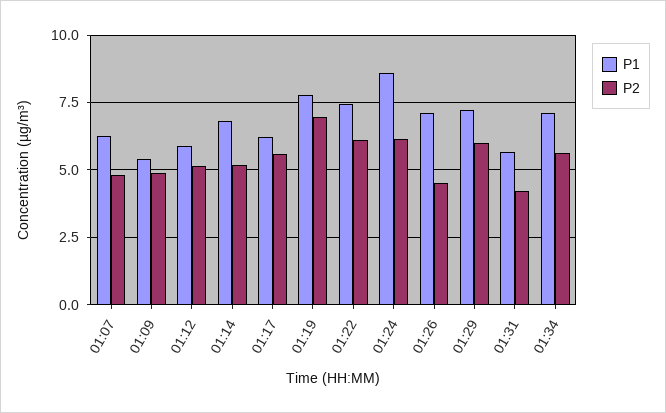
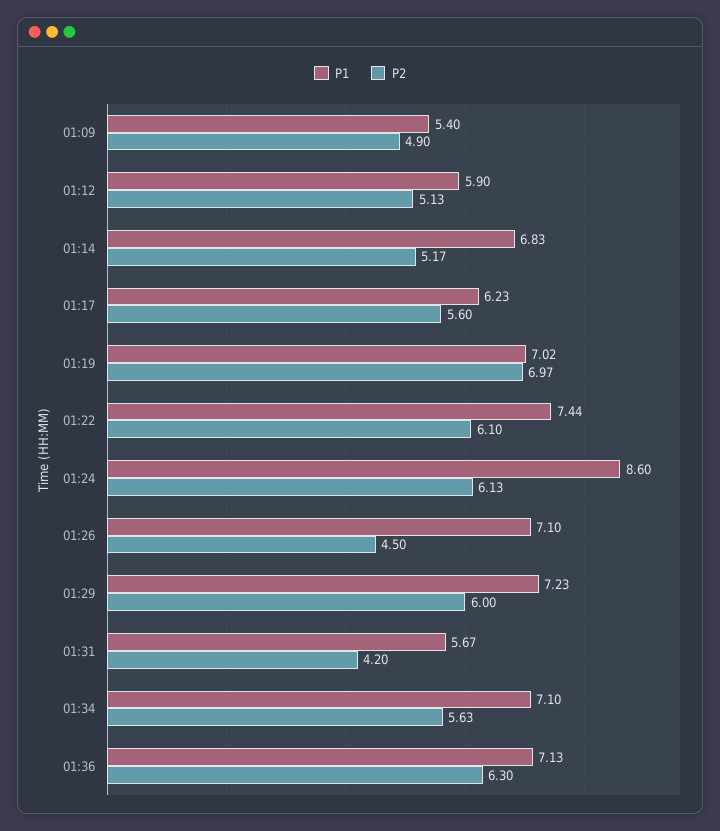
P1, 01:07: 6.25 -> none
P2, 01:07: 4.75 -> none
P1, 01:19: 7.75 -> 7.02
P1, 01:36: none -> 7.13
P2, 01:36: none -> 6.3

